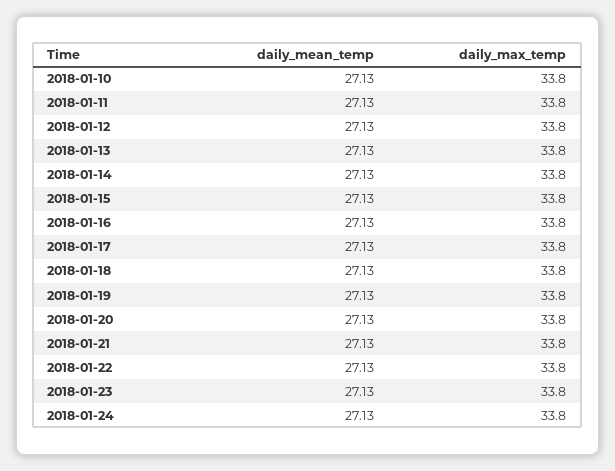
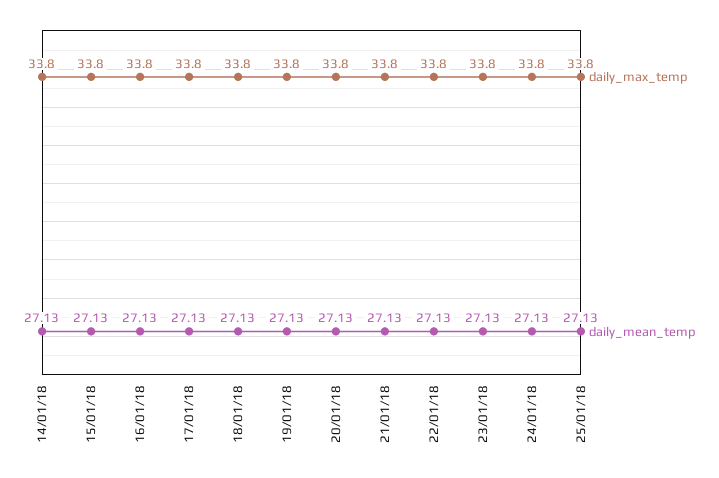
daily_mean_temp, 2018-01-10: 27.13 -> none
daily_max_temp, 2018-01-10: 33.8 -> none
daily_mean_temp, 2018-01-11: 27.13 -> none
daily_max_temp, 2018-01-11: 33.8 -> none
daily_mean_temp, 2018-01-12: 27.13 -> none
daily_max_temp, 2018-01-12: 33.8 -> none
daily_mean_temp, 2018-01-13: 27.13 -> none
daily_max_temp, 2018-01-13: 33.8 -> none
daily_max_temp, 25/01/18: none -> 33.8
daily_mean_temp, 25/01/18: none -> 27.13

